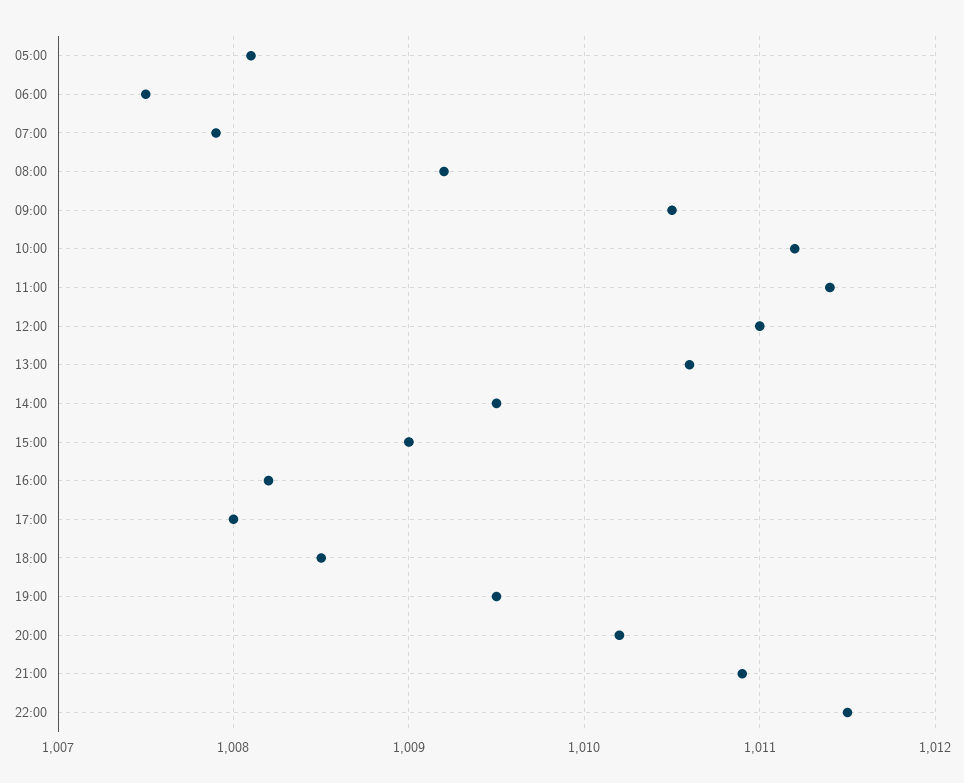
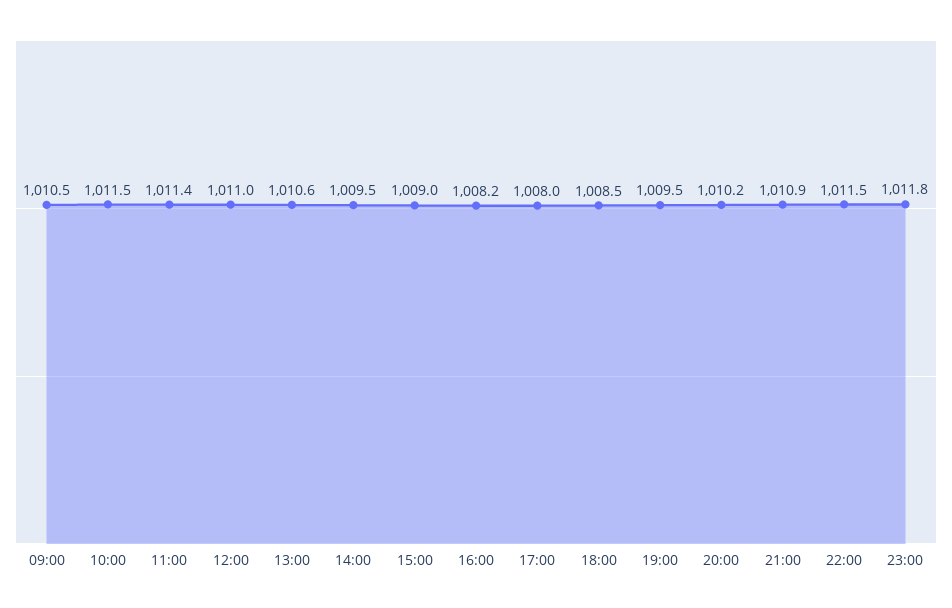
05:00: 1008.1 -> none
06:00: 1007.5 -> none
07:00: 1007.9 -> none
08:00: 1009.2 -> none
10:00: 1011.2 -> 1011.5
23:00: none -> 1011.8

